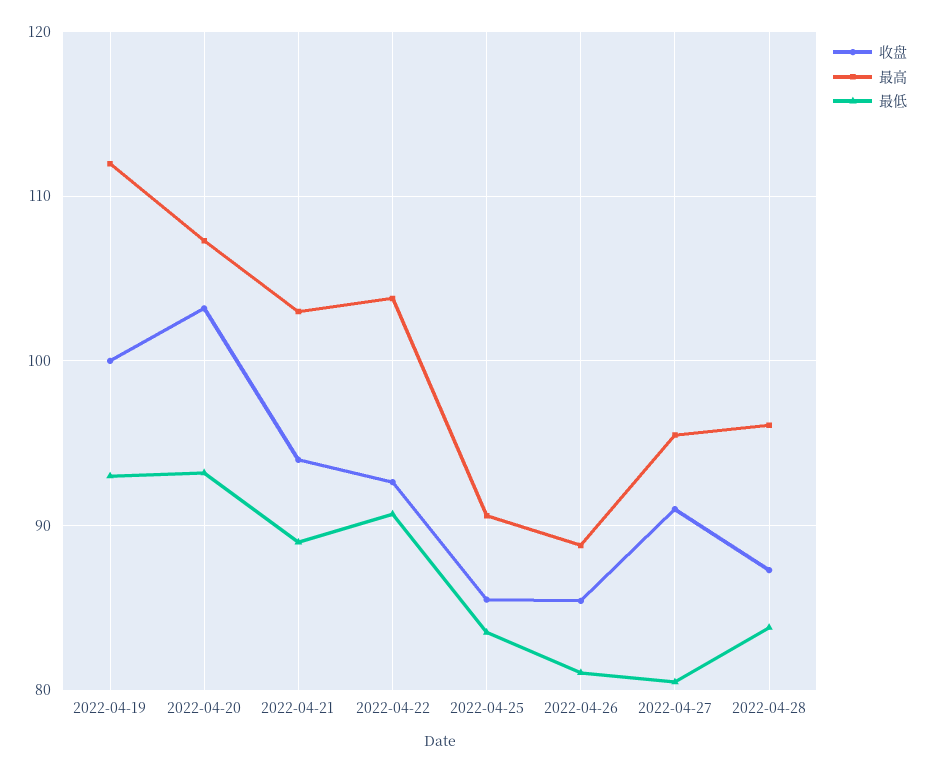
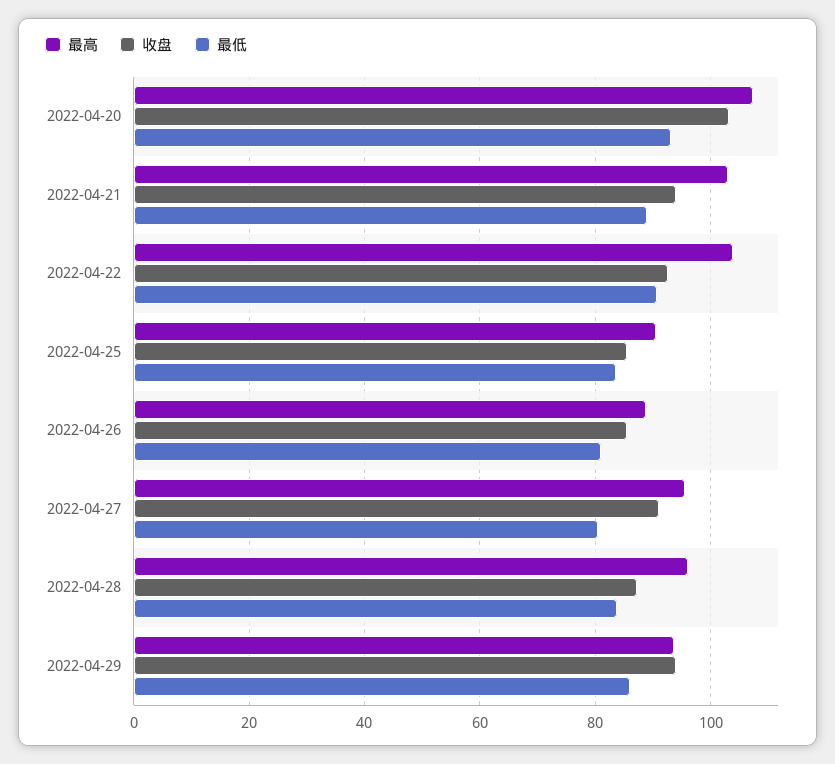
收盘, 2022-04-19: 100 -> none
最高, 2022-04-19: 112 -> none
最低, 2022-04-19: 93 -> none
最高, 2022-04-29: none -> 94
收盘, 2022-04-29: none -> 94
最低, 2022-04-29: none -> 86

